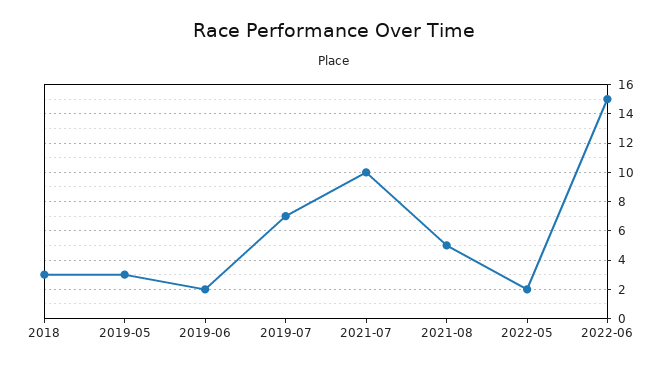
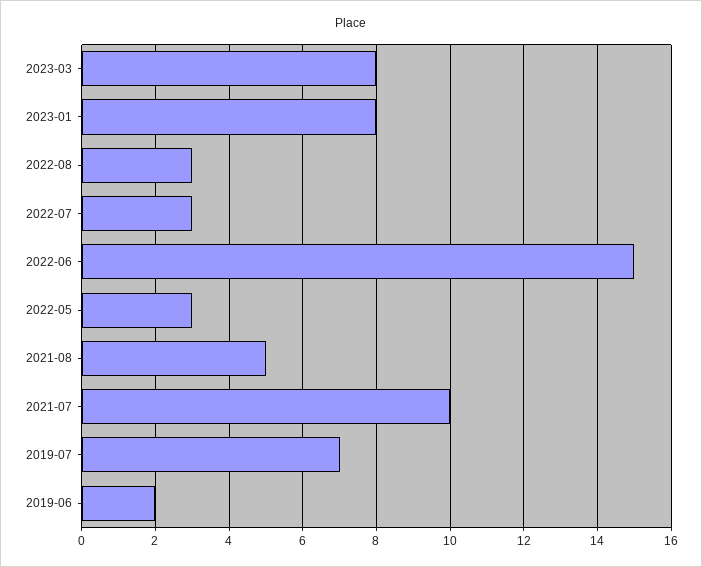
2018: 3 -> none
2019-05: 3 -> none
2022-05: 2 -> 3
2023-03: none -> 8
2023-01: none -> 8
2022-08: none -> 3
2022-07: none -> 3

